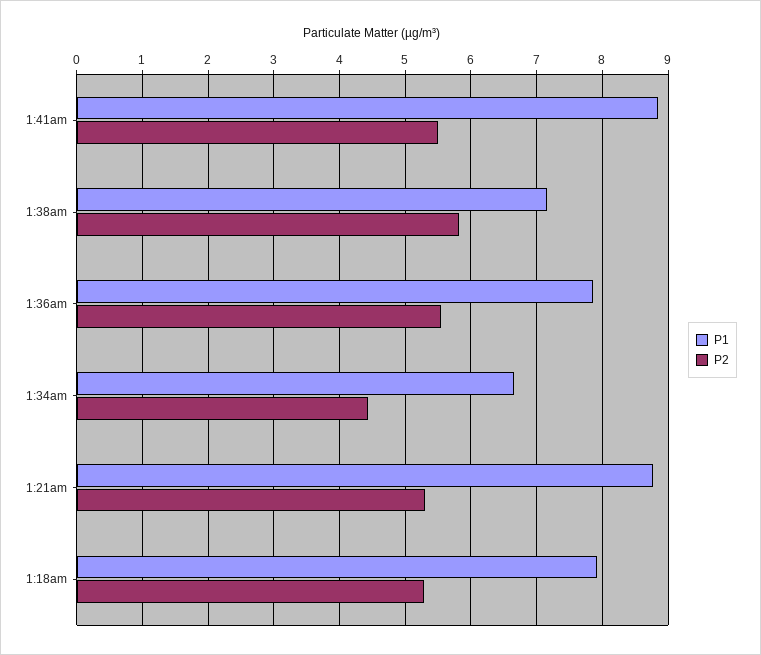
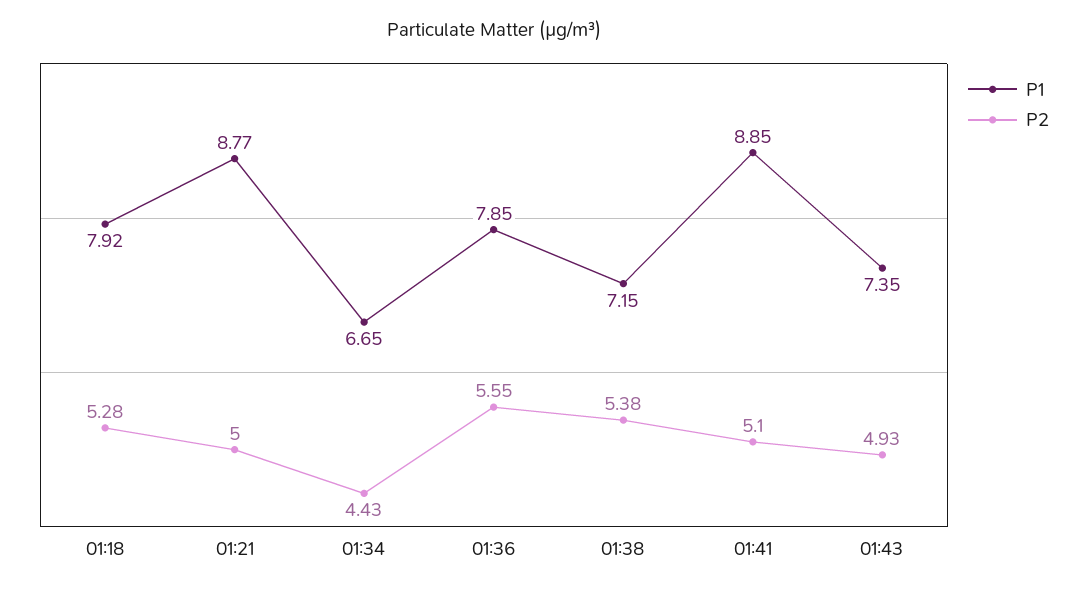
P2, 1:41am: 5.5 -> 5.1
P2, 1:38am: 5.8 -> 5.38
P2, 1:21am: 5.3 -> 5
P1, 01:43: none -> 7.35
P2, 01:43: none -> 4.93

